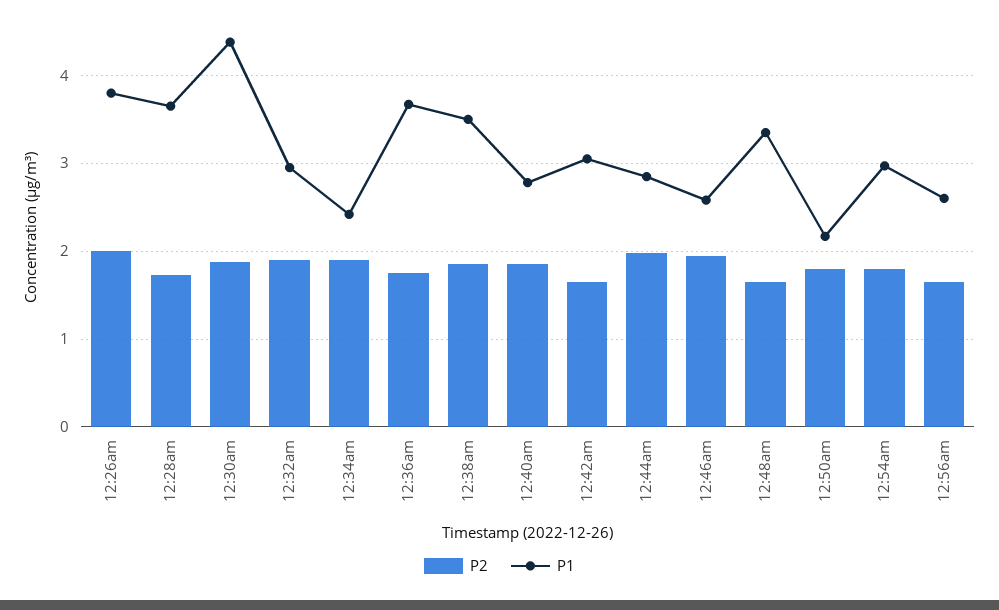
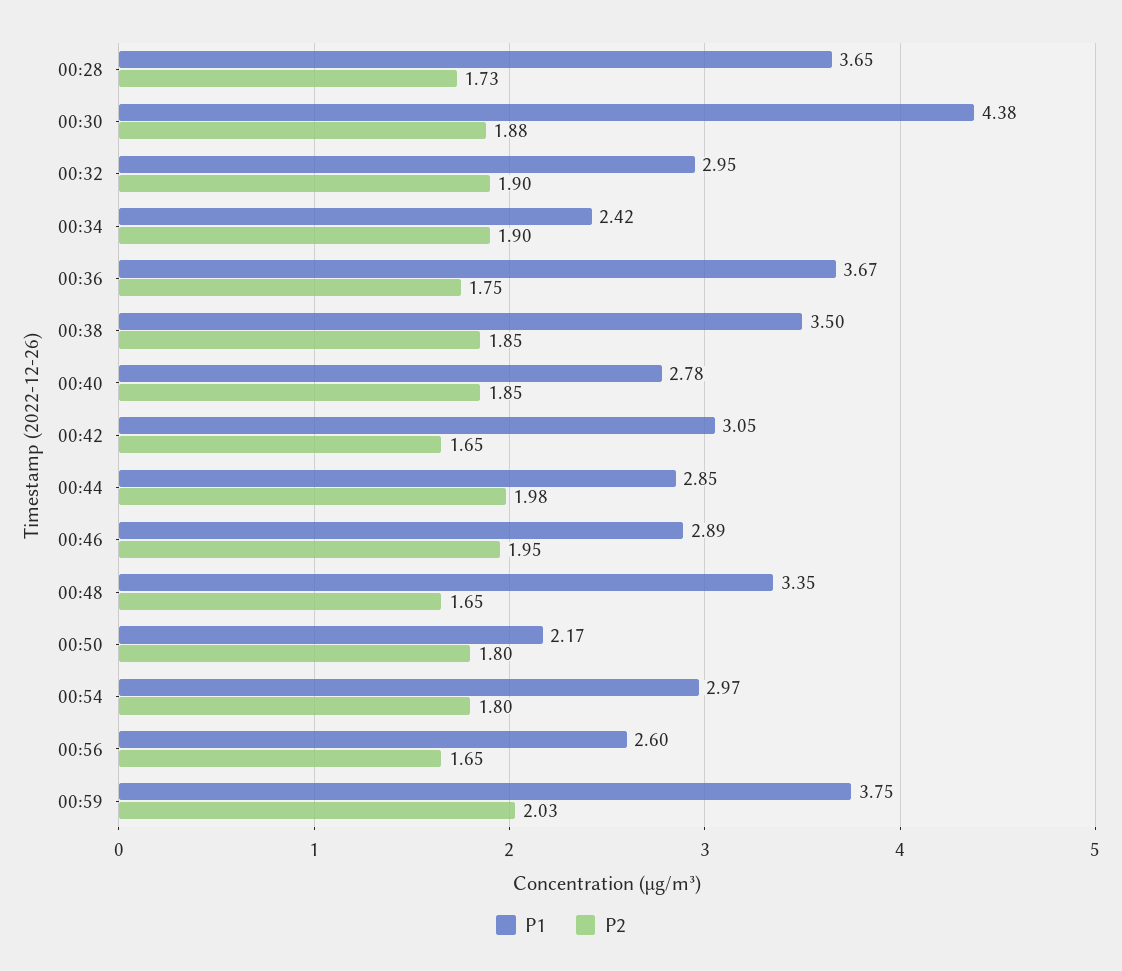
P2, 12:26am: 2 -> none
P1, 12:26am: 3.8 -> none
P1, 12:46am: 2.6 -> 2.89
P1, 00:59: none -> 3.75
P2, 00:59: none -> 2.03

